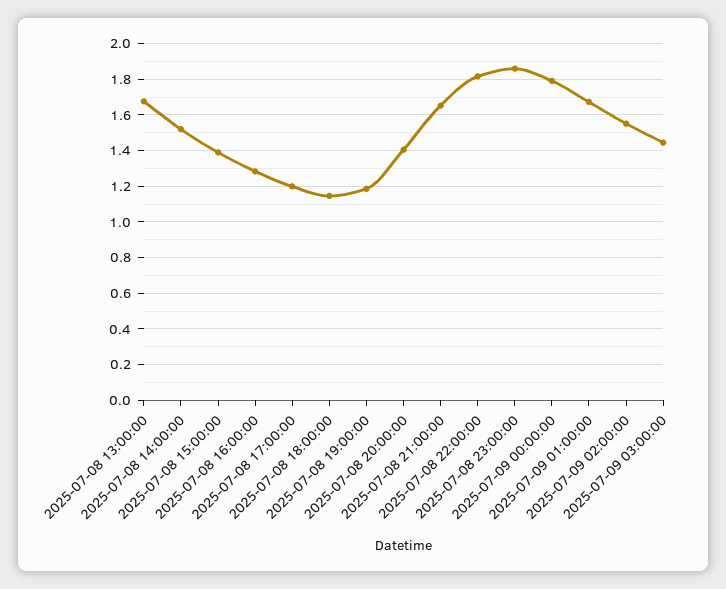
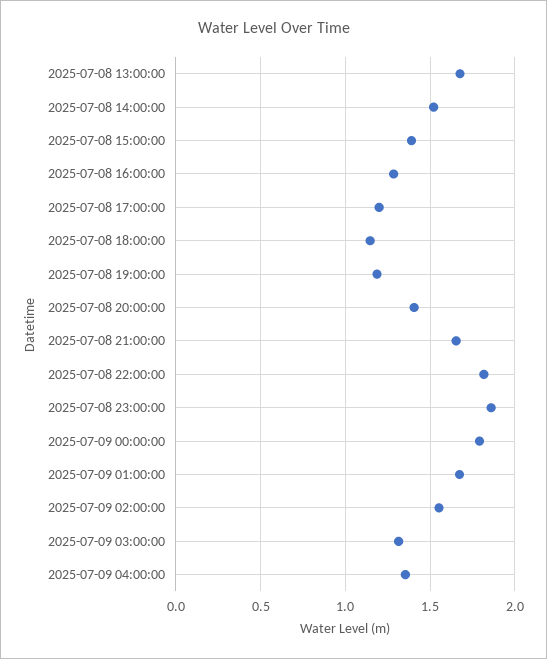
2025-07-09 03:00:00: 1.45 -> 1.3
2025-07-09 04:00:00: none -> 1.35

